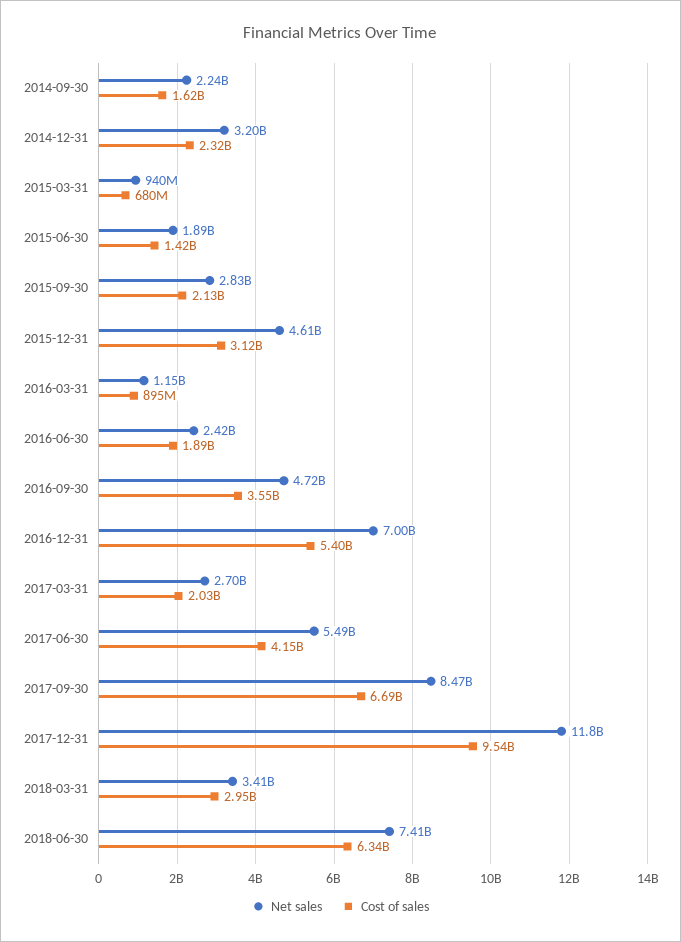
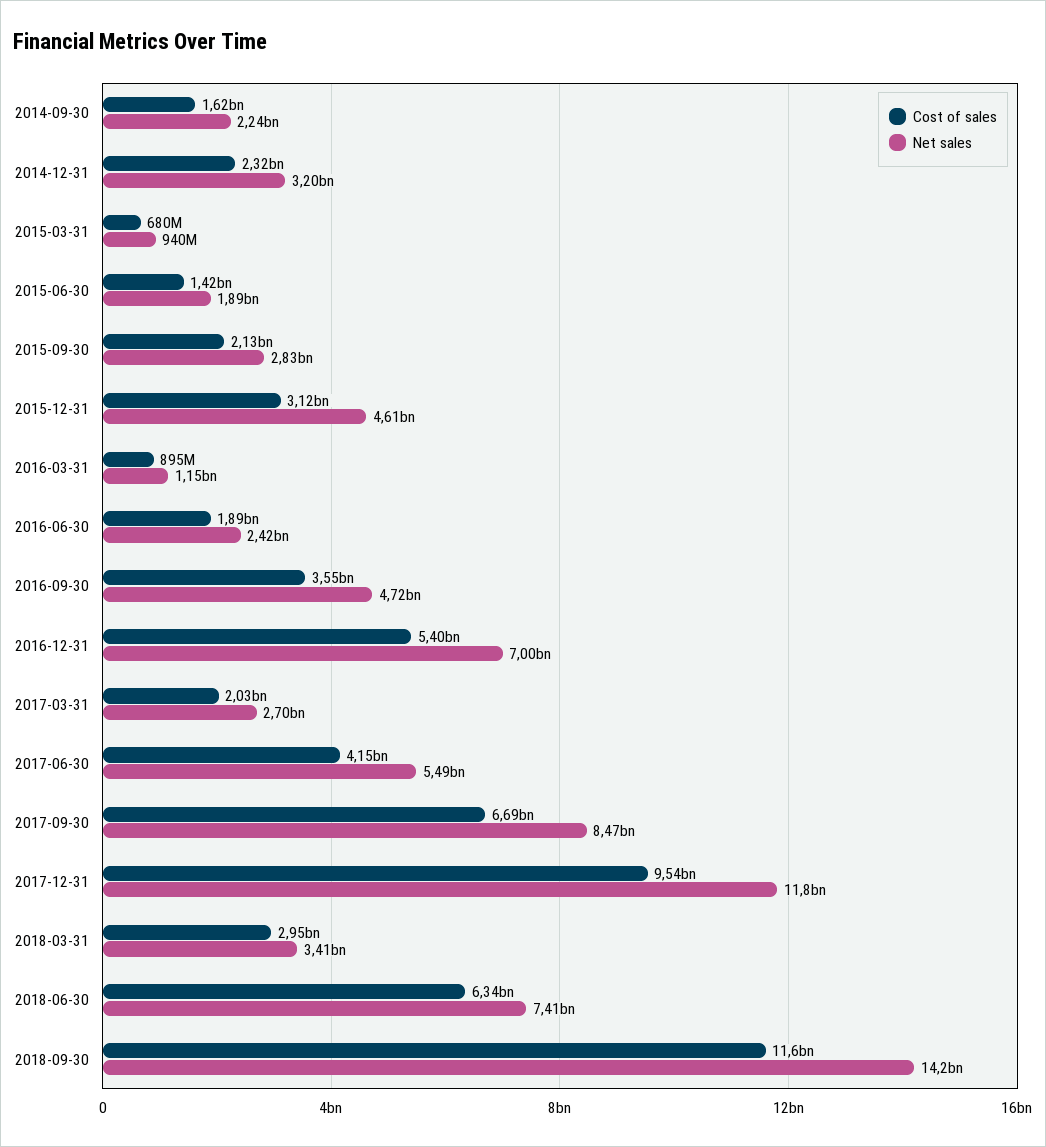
Cost of sales, 2018-09-30: none -> 11600000000
Net sales, 2018-09-30: none -> 14200000000

